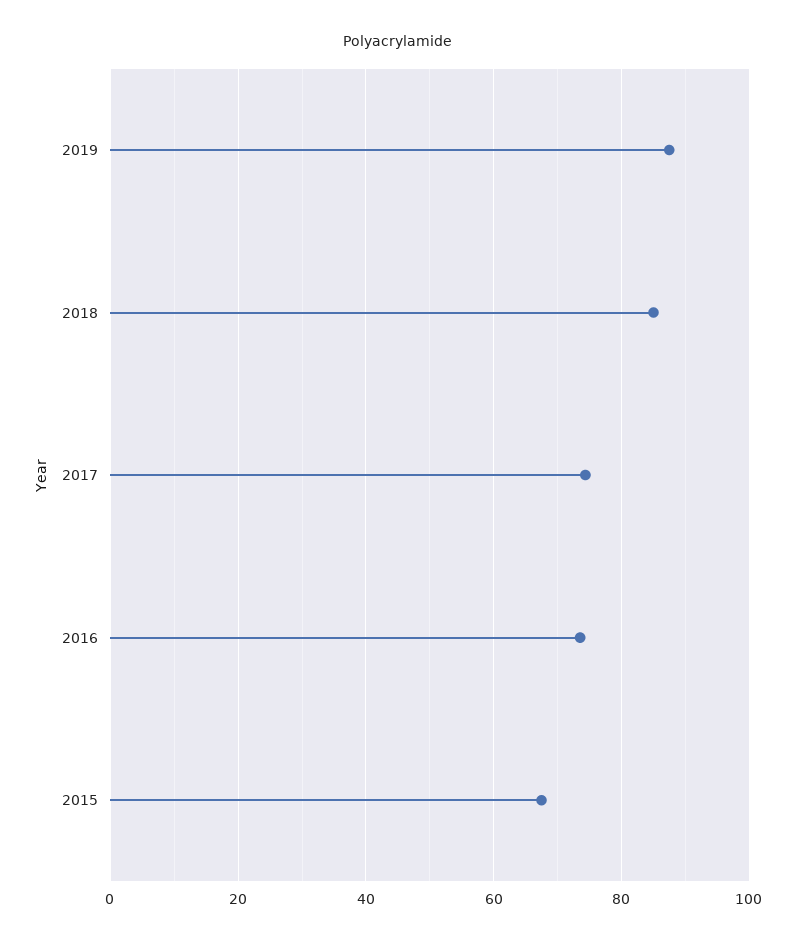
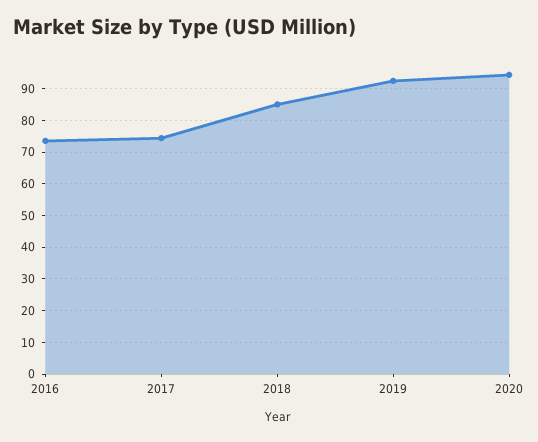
2019: 88 -> 92
2015: 68 -> none
2020: none -> 94

